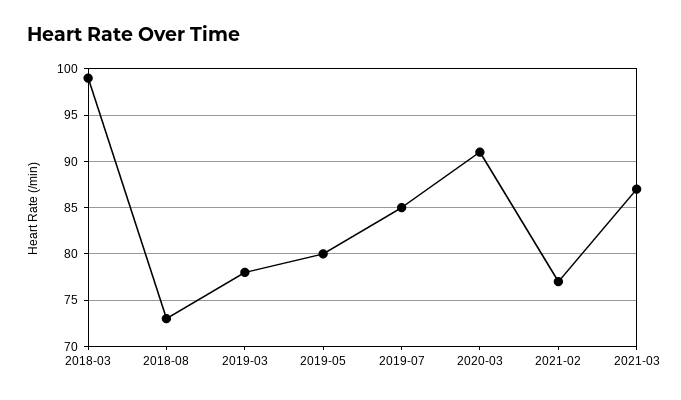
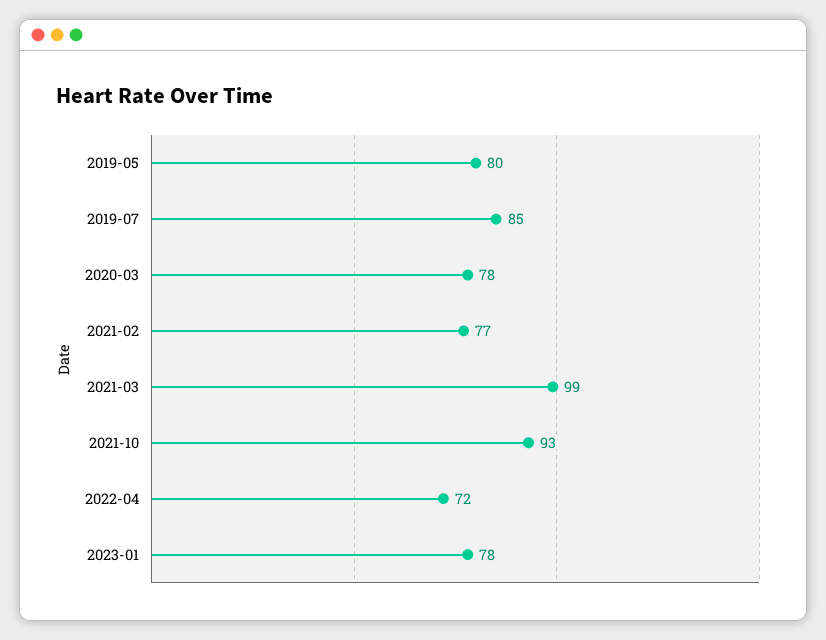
2018-03: 99 -> none
2018-08: 73 -> none
2019-03: 78 -> none
2020-03: 91 -> 78
2021-03: 87 -> 99
2021-10: none -> 93
2022-04: none -> 72
2023-01: none -> 78

